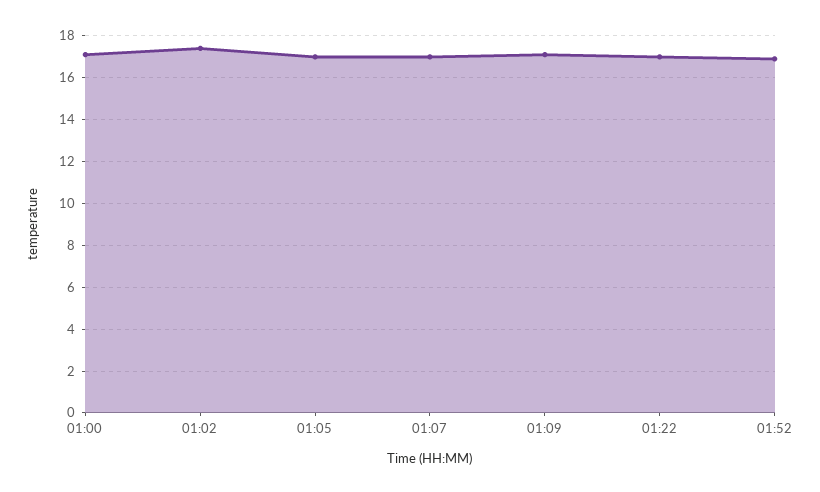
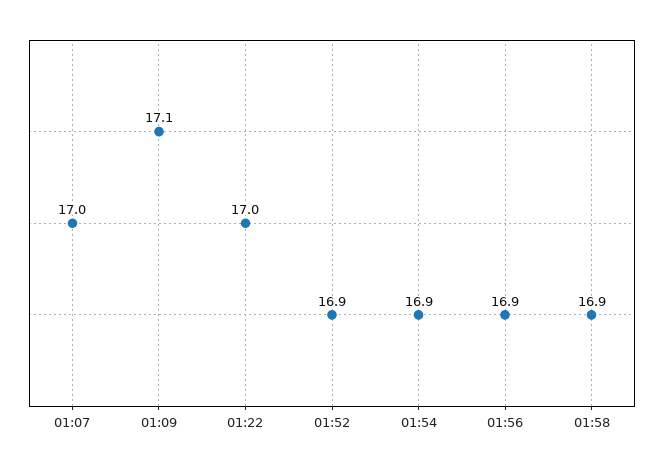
01:00: 17 -> none
01:02: 17.5 -> none
01:05: 17 -> none
01:54: none -> 16.9
01:56: none -> 16.9
01:58: none -> 16.9

